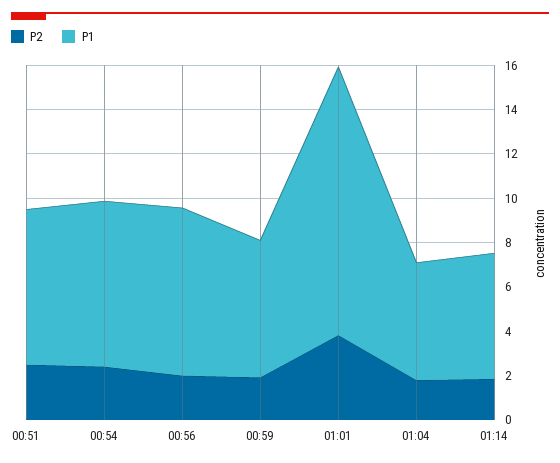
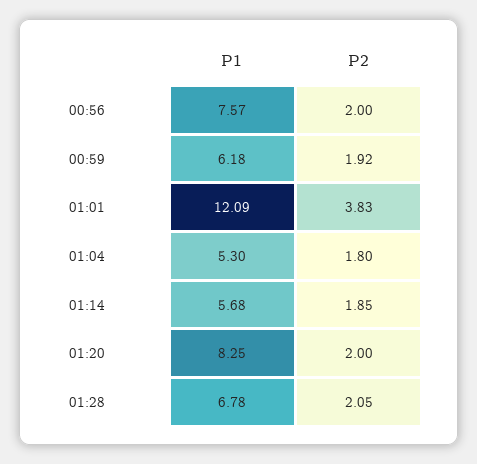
P2, 00:51: 2.5 -> none
P1, 00:51: 7 -> none
P2, 00:54: 2.5 -> none
P1, 00:54: 7.5 -> none
P1, 01:20: none -> 8.25
P2, 01:20: none -> 2
P1, 01:28: none -> 6.78
P2, 01:28: none -> 2.05

